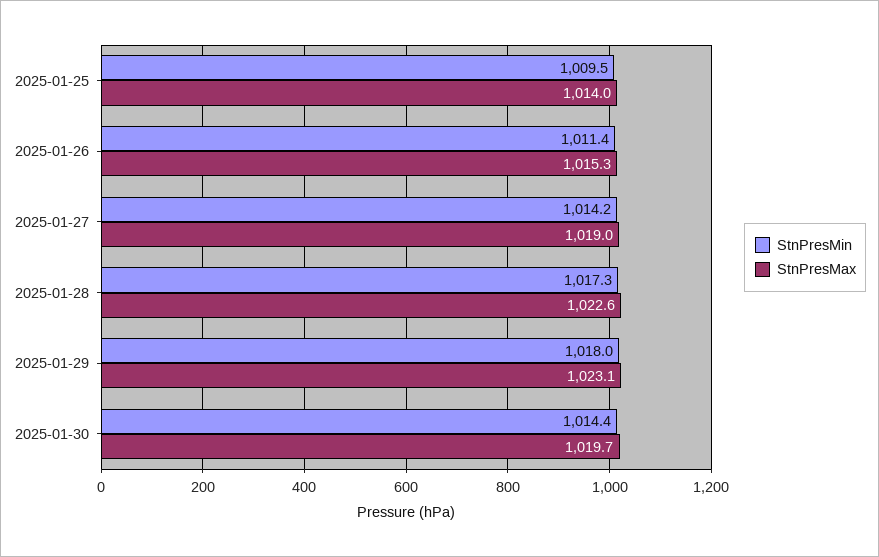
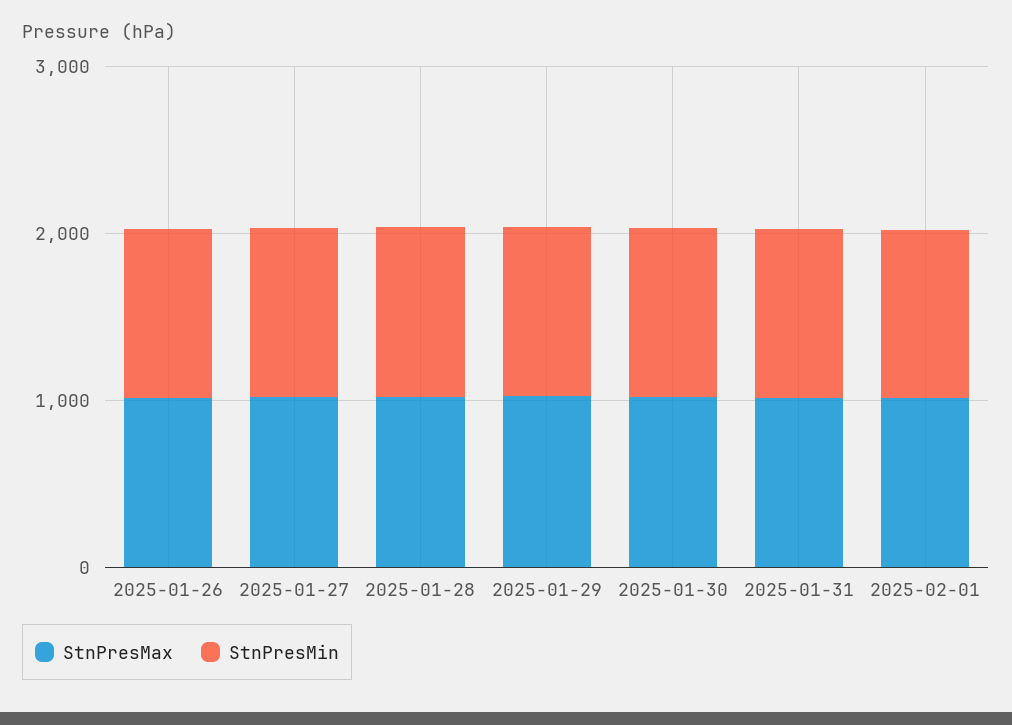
StnPresMin, 2025-01-25: 1009.5 -> none
StnPresMax, 2025-01-25: 1014 -> none
StnPresMax, 2025-01-31: none -> 1000
StnPresMin, 2025-01-31: none -> 1000
StnPresMax, 2025-02-01: none -> 1000
StnPresMin, 2025-02-01: none -> 1000

